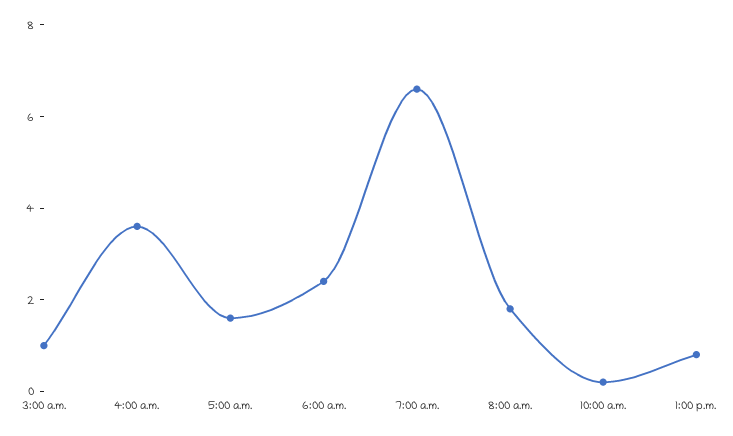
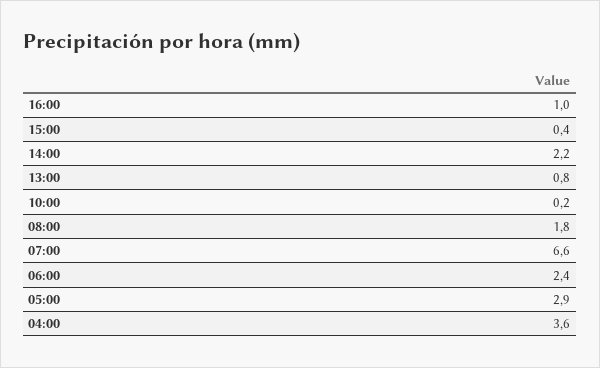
3:00 a.m.: 1 -> none
5:00 a.m.: 1.5 -> 2.9
16:00: none -> 1
15:00: none -> 0.4
14:00: none -> 2.2

